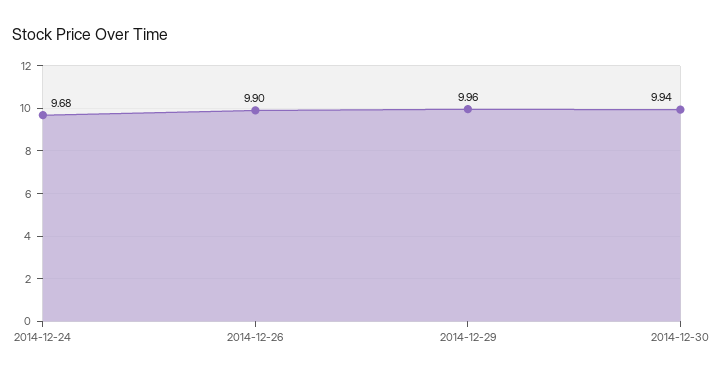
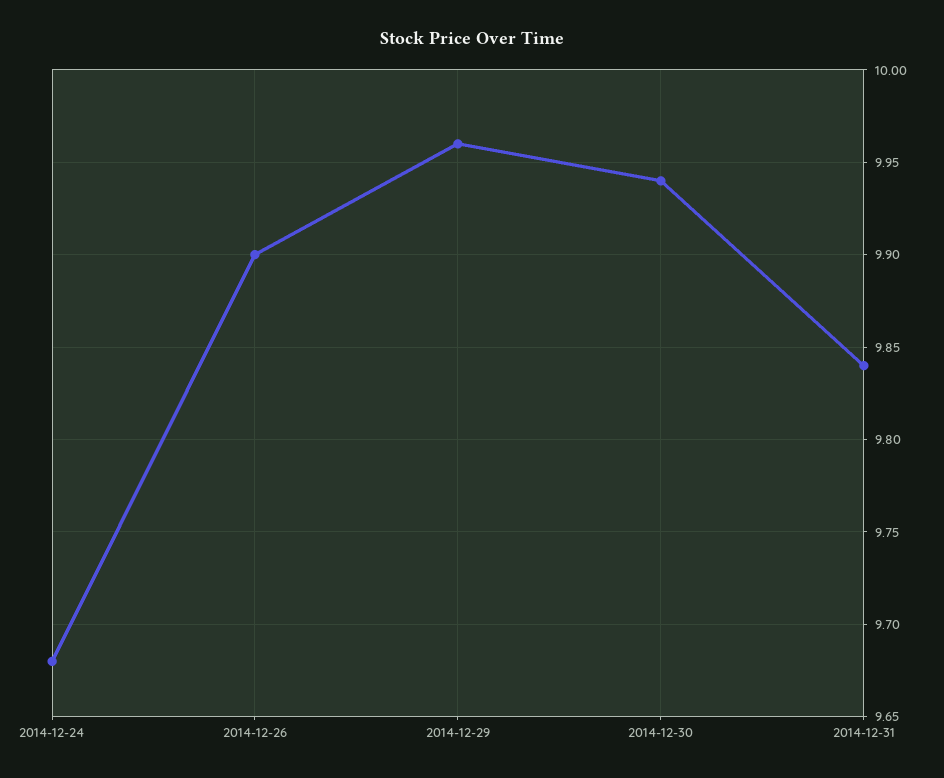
2014-12-31: none -> 9.84

